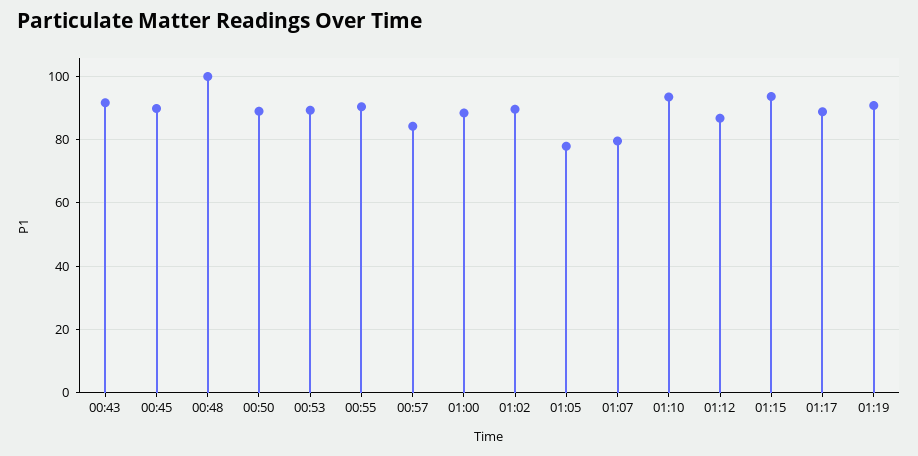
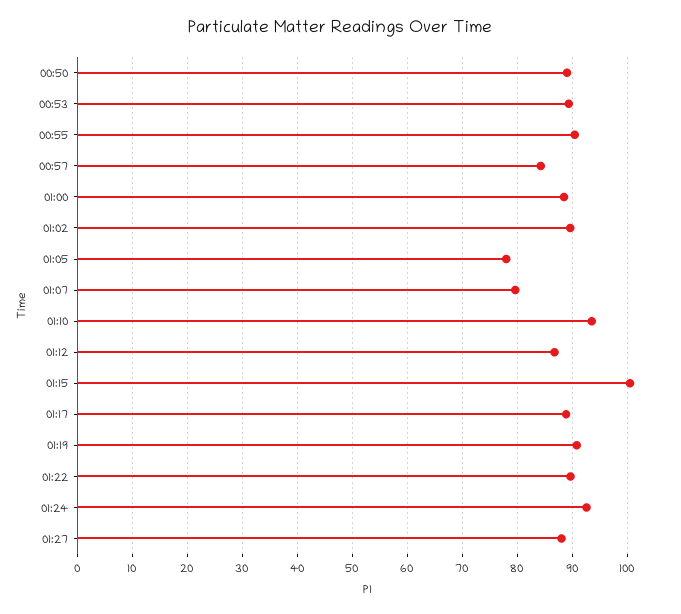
00:43: 92 -> none
00:45: 90 -> none
00:48: 100 -> none
01:15: 94 -> 100
01:22: none -> 90
01:24: none -> 92
01:27: none -> 88

